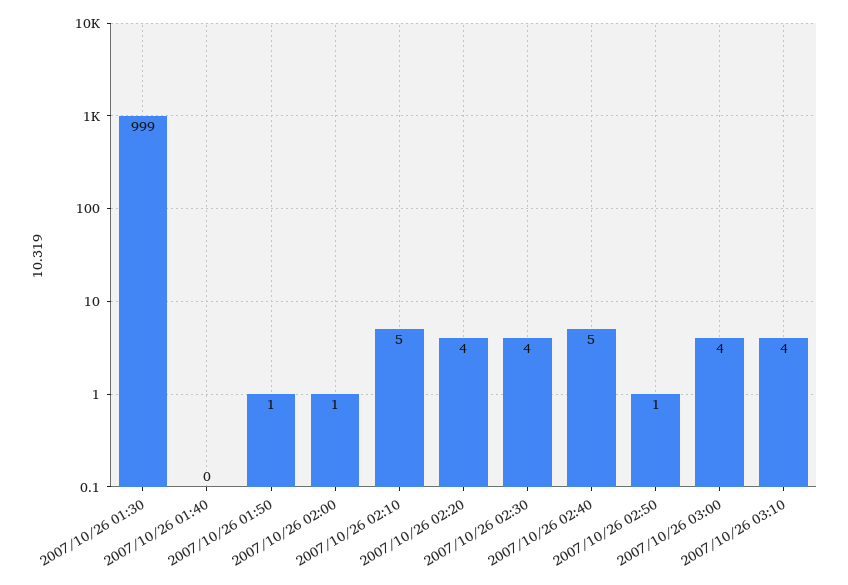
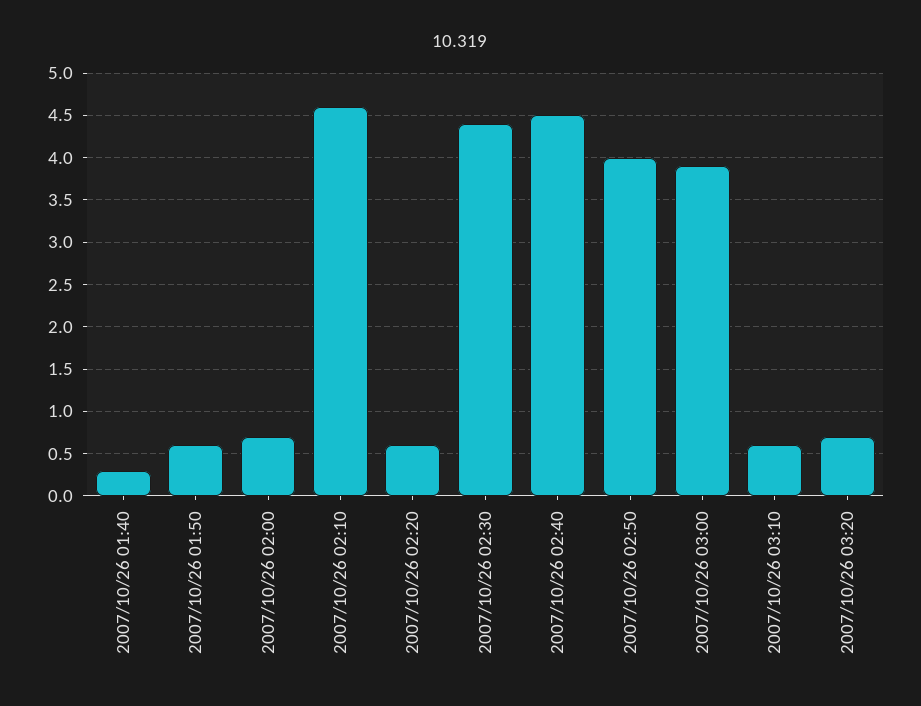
2007/10/26 01:30: 999 -> none
2007/10/26 02:20: 4 -> 0.6
2007/10/26 02:50: 1 -> 4
2007/10/26 03:10: 4 -> 0.6
2007/10/26 03:20: none -> 0.7

